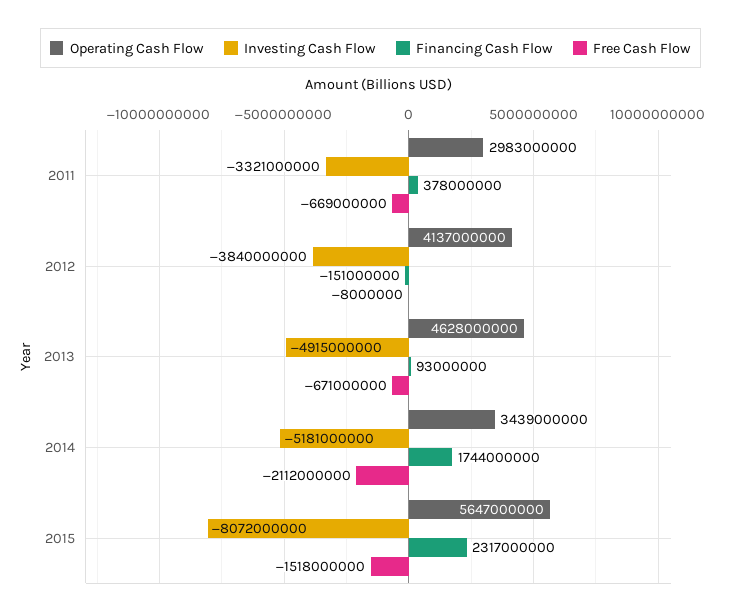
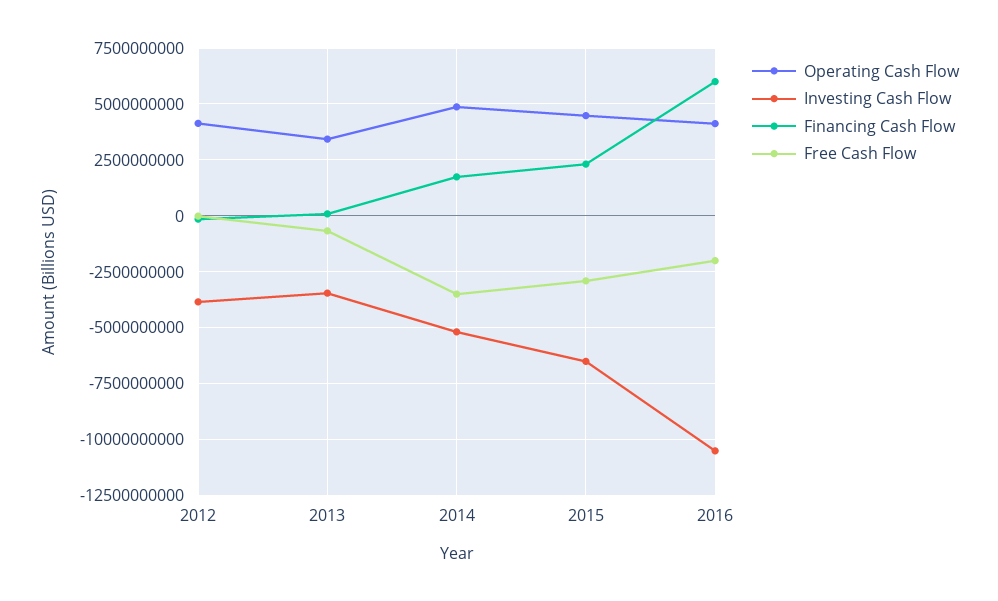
Operating Cash Flow, 2011: 2983000000 -> none
Investing Cash Flow, 2011: -3321000000 -> none
Financing Cash Flow, 2011: 378000000 -> none
Free Cash Flow, 2011: -669000000 -> none
Operating Cash Flow, 2013: 4628000000 -> 3500000000
Investing Cash Flow, 2013: -4915000000 -> -3500000000
Operating Cash Flow, 2014: 3439000000 -> 5000000000
Free Cash Flow, 2014: -2112000000 -> -3500000000
Operating Cash Flow, 2015: 5647000000 -> 4500000000
Investing Cash Flow, 2015: -8072000000 -> -6500000000
Free Cash Flow, 2015: -1518000000 -> -3000000000
Operating Cash Flow, 2016: none -> 4000000000
Investing Cash Flow, 2016: none -> -10500000000
Financing Cash Flow, 2016: none -> 6000000000
Free Cash Flow, 2016: none -> -2000000000

